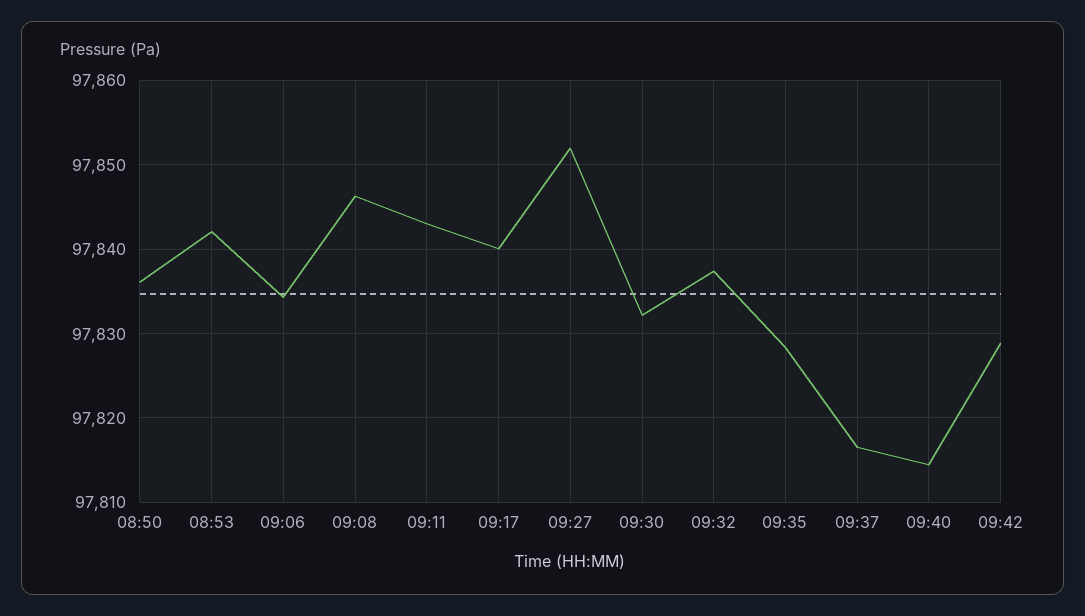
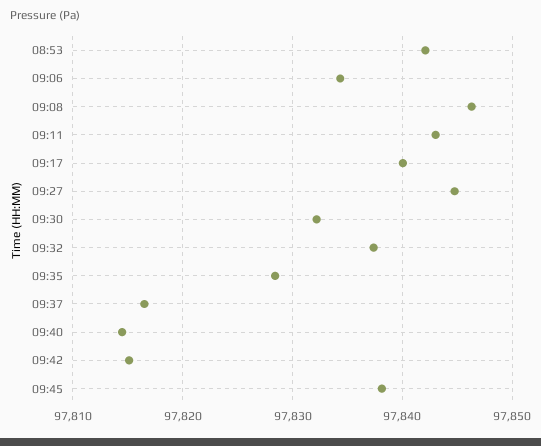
08:50: 97836 -> none
09:27: 97852 -> 97845
09:42: 97829 -> 97815
09:45: none -> 97838

